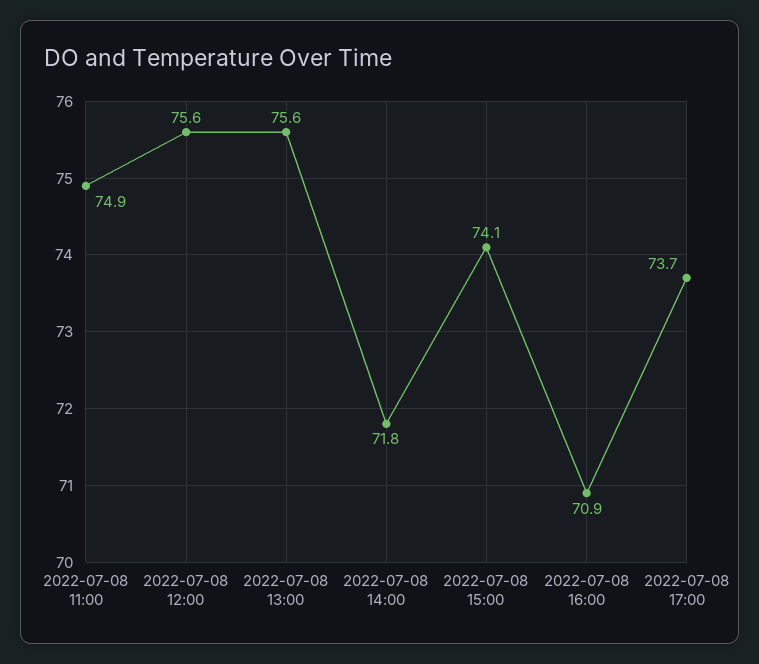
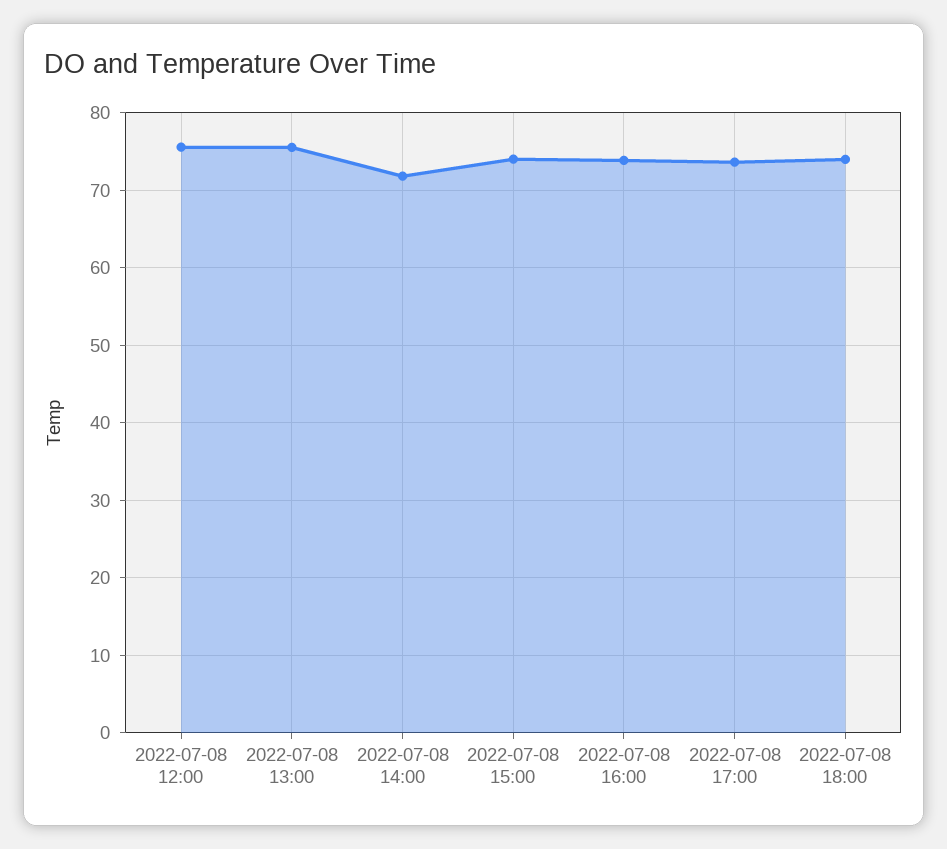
2022-07-08 11:00: 74.9 -> none
2022-07-08 16:00: 70.9 -> 74
2022-07-08 18:00: none -> 74

